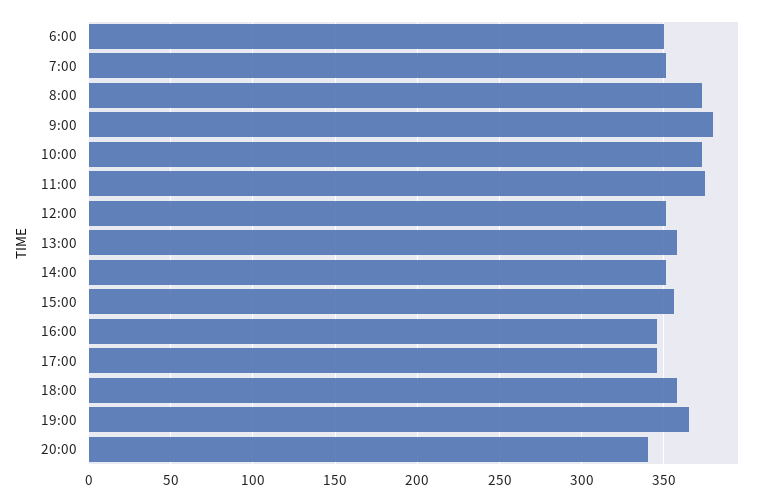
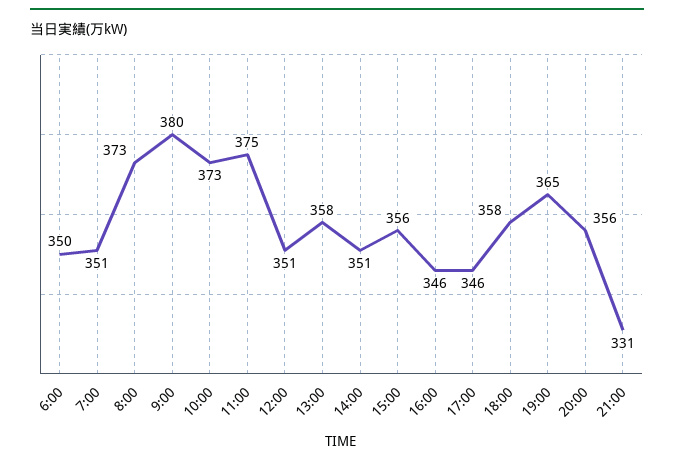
20:00: 340 -> 356
21:00: none -> 331

